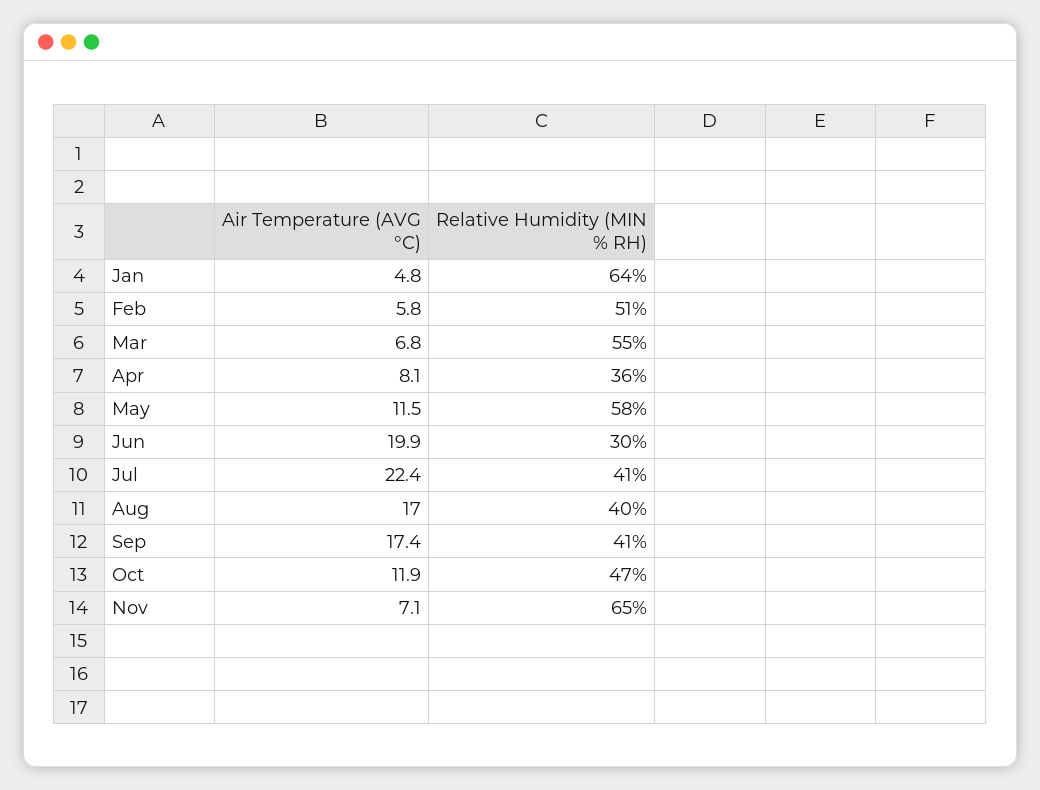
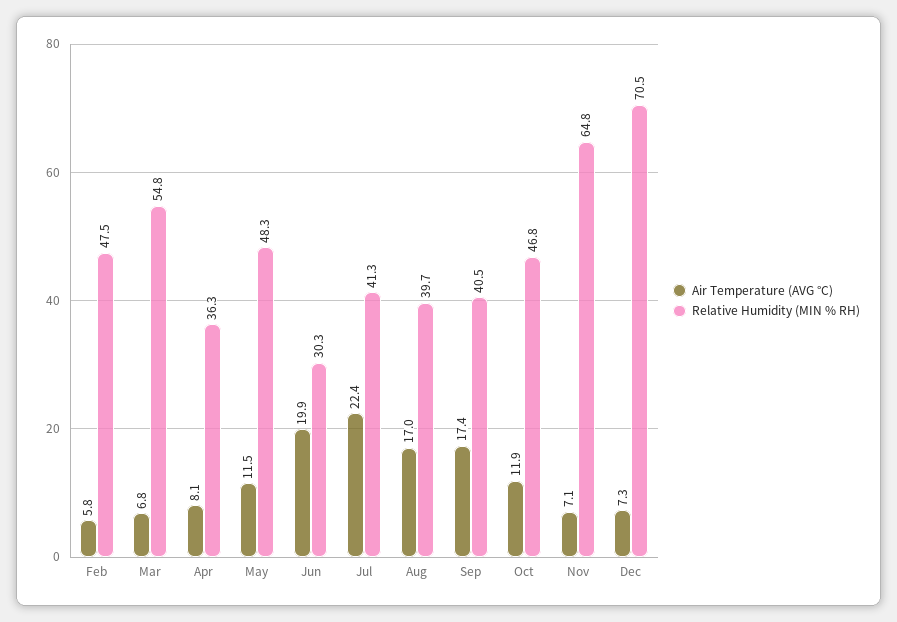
Air Temperature (AVG °C), Jan: 4.8 -> none
Relative Humidity (MIN % RH), Jan: 64 -> none
Relative Humidity (MIN % RH), Feb: 51 -> 47.5
Relative Humidity (MIN % RH), May: 58 -> 48.3
Air Temperature (AVG °C), Dec: none -> 7.3
Relative Humidity (MIN % RH), Dec: none -> 70.5

